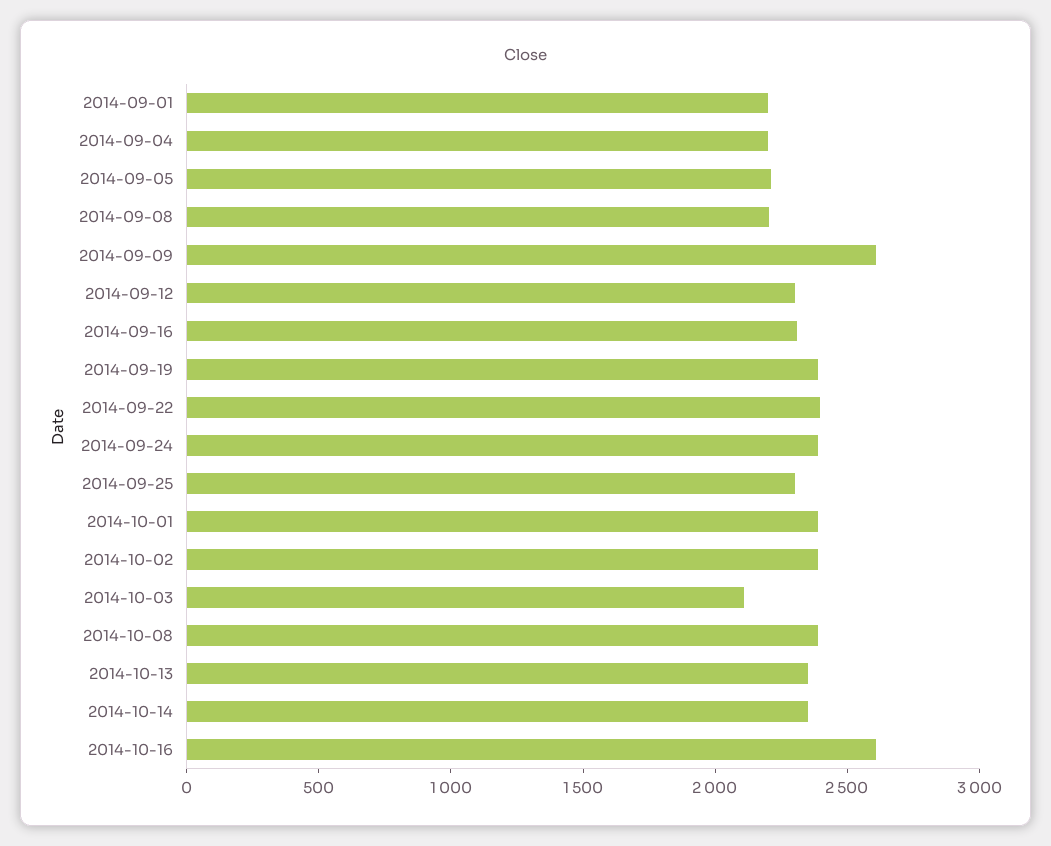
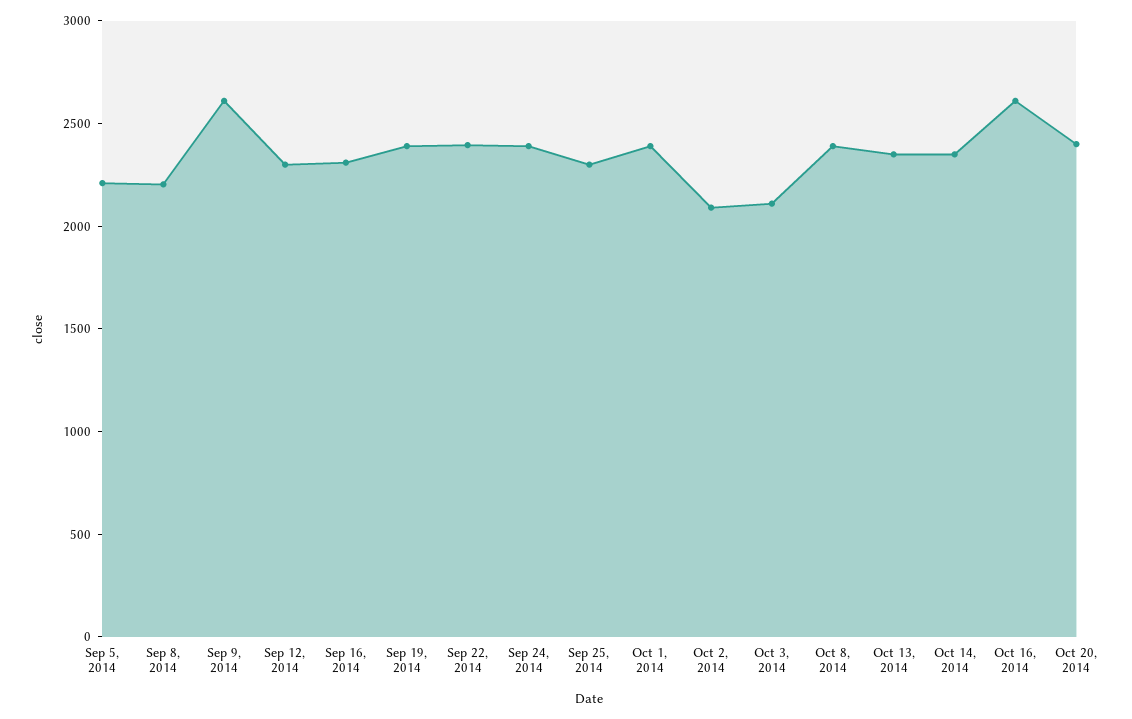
2014-09-01: 2200 -> none
2014-09-04: 2200 -> none
2014-10-02: 2400 -> 2100
Oct 20, 2014: none -> 2400

